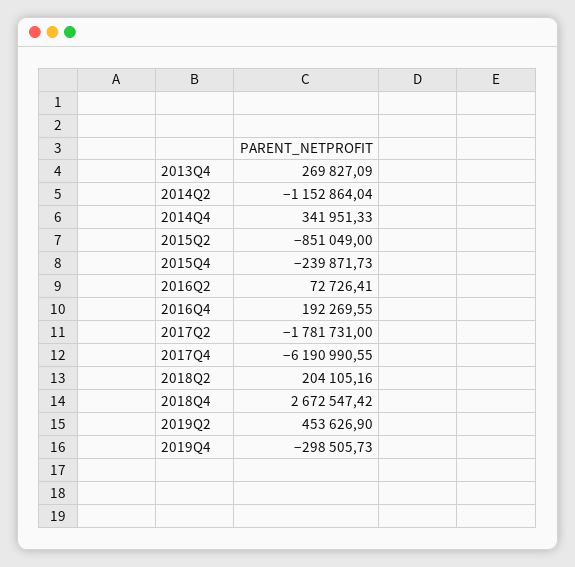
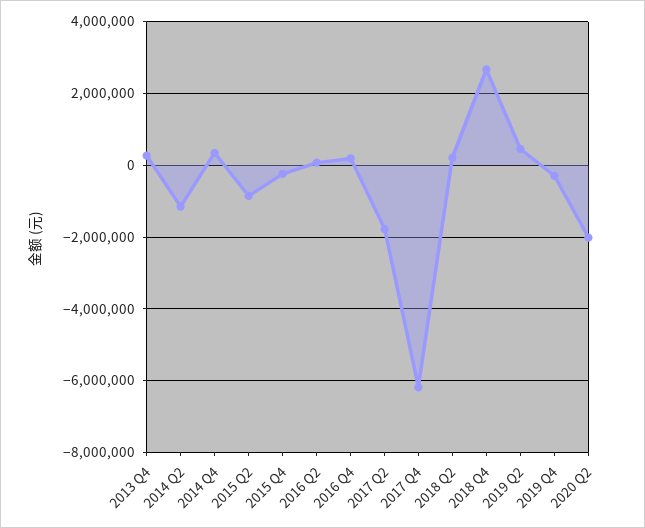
2020 Q2: none -> -2000000

